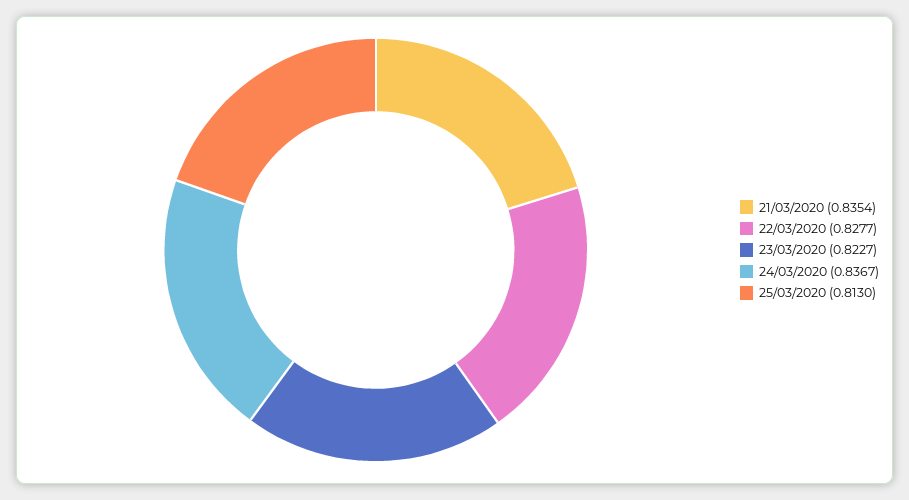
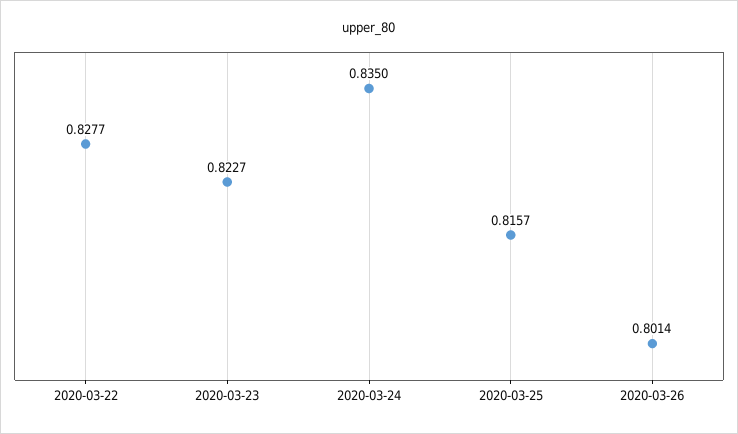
21/03/2020: 0.8354 -> none
24/03/2020: 0.8367 -> 0.835
25/03/2020: 0.813 -> 0.8157
2020-03-26: none -> 0.8014

